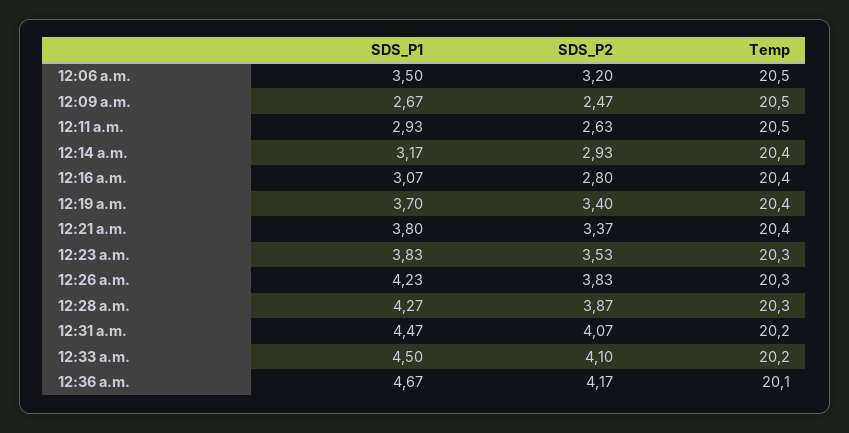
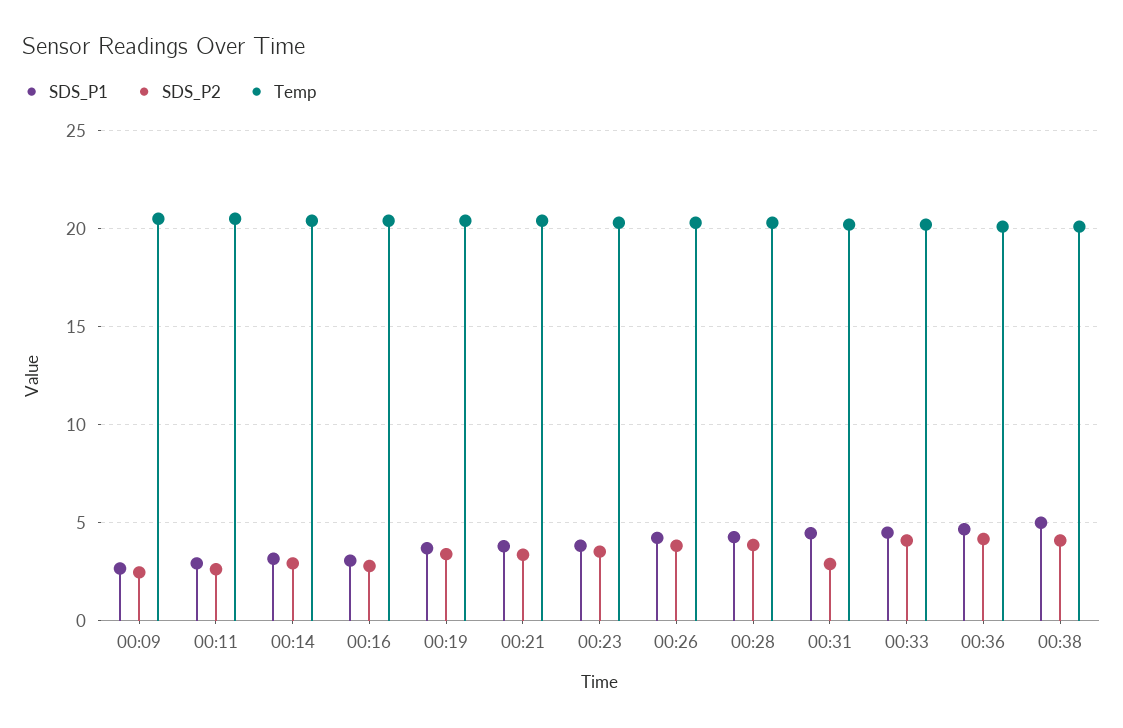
SDS_P1, 12:06 a.m.: 3.5 -> none
SDS_P2, 12:06 a.m.: 3.2 -> none
Temp, 12:06 a.m.: 20.5 -> none
SDS_P2, 12:31 a.m.: 4.07 -> 3
SDS_P1, 00:38: none -> 5
SDS_P2, 00:38: none -> 4
Temp, 00:38: none -> 20

